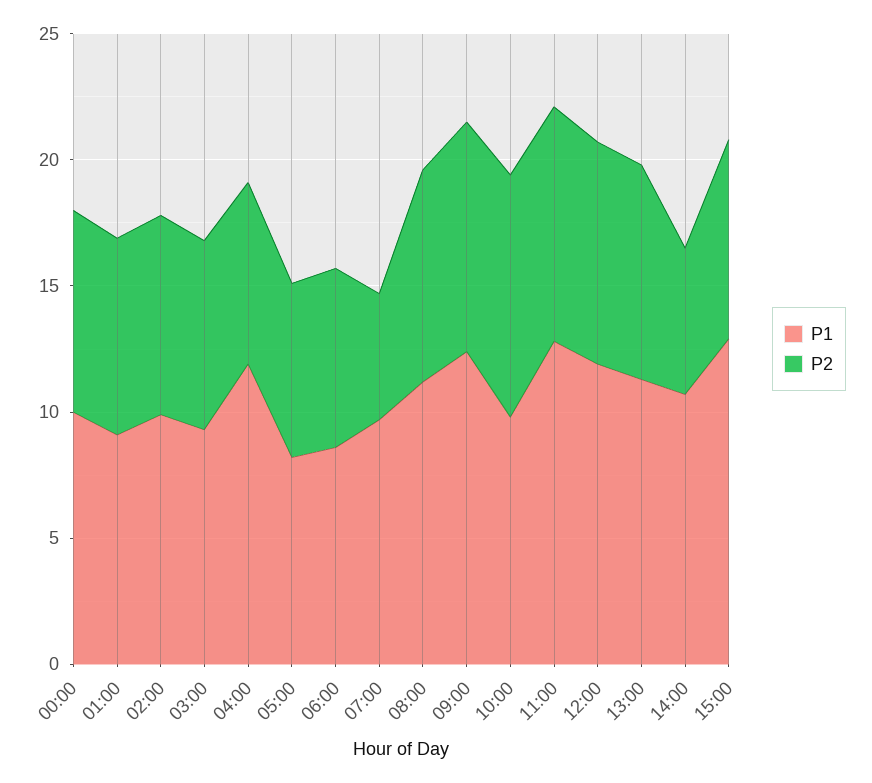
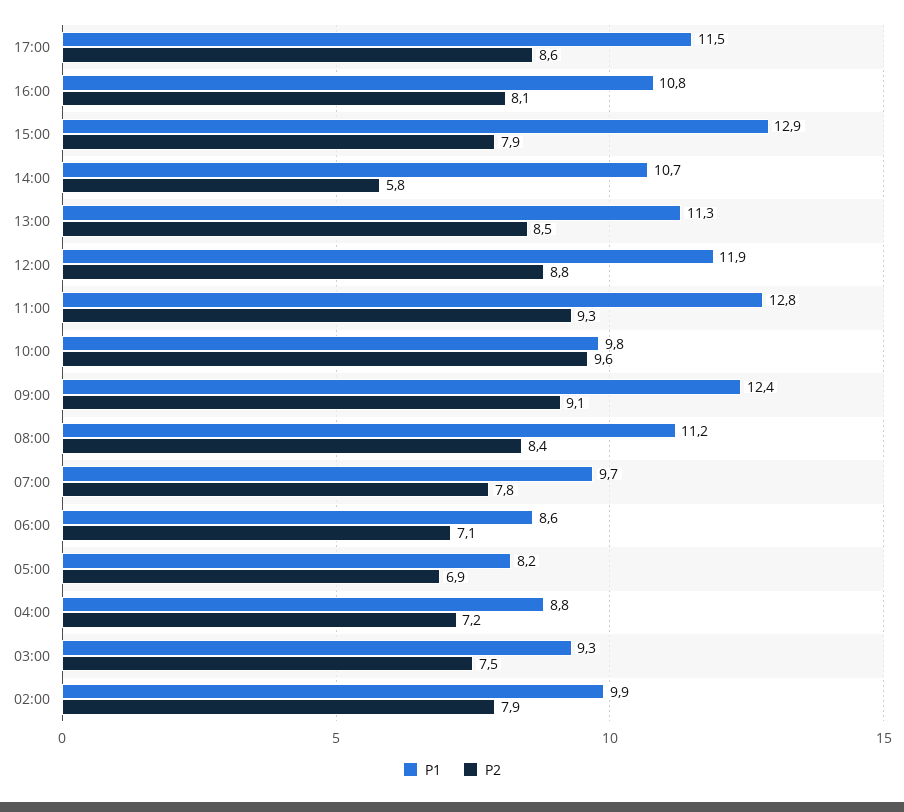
P1, 00:00: 10 -> none
P2, 00:00: 8 -> none
P1, 01:00: 9 -> none
P2, 01:00: 8 -> none
P1, 04:00: 12 -> 8.8
P2, 07:00: 5 -> 7.8
P1, 17:00: none -> 11.5
P2, 17:00: none -> 8.6
P1, 16:00: none -> 10.8
P2, 16:00: none -> 8.1

